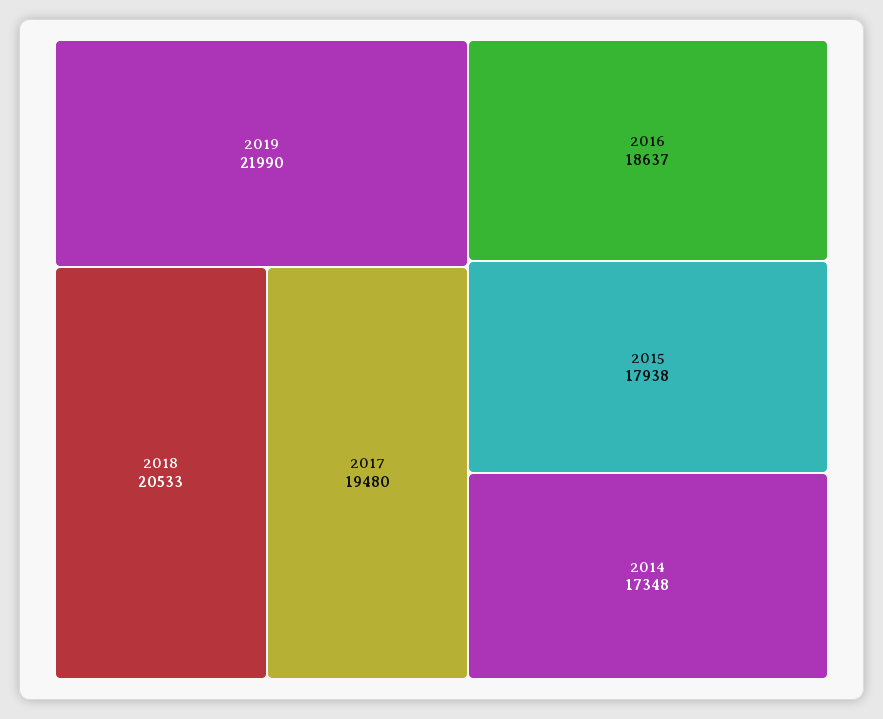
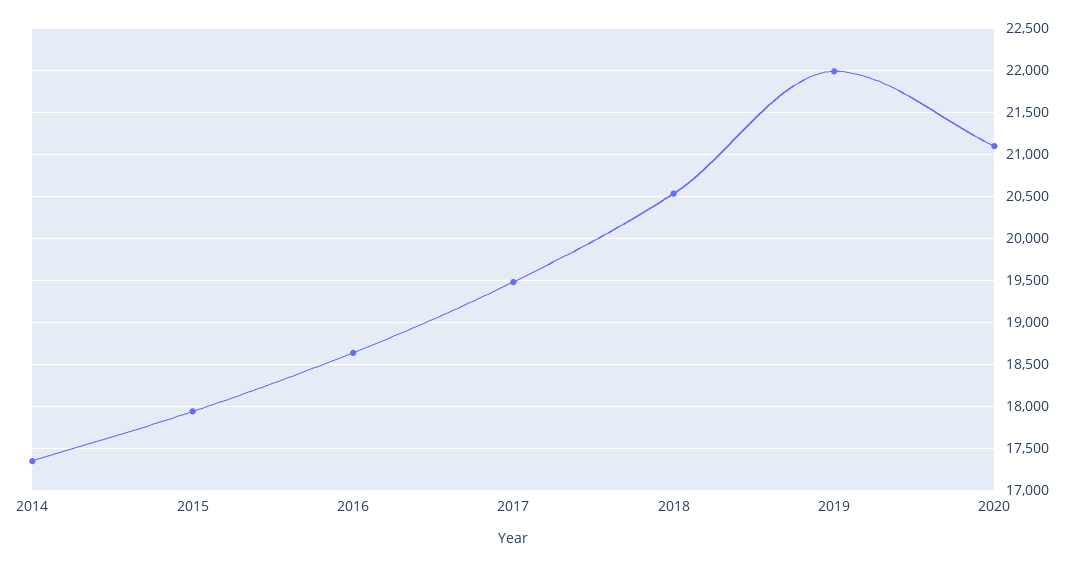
2020: none -> 21100

